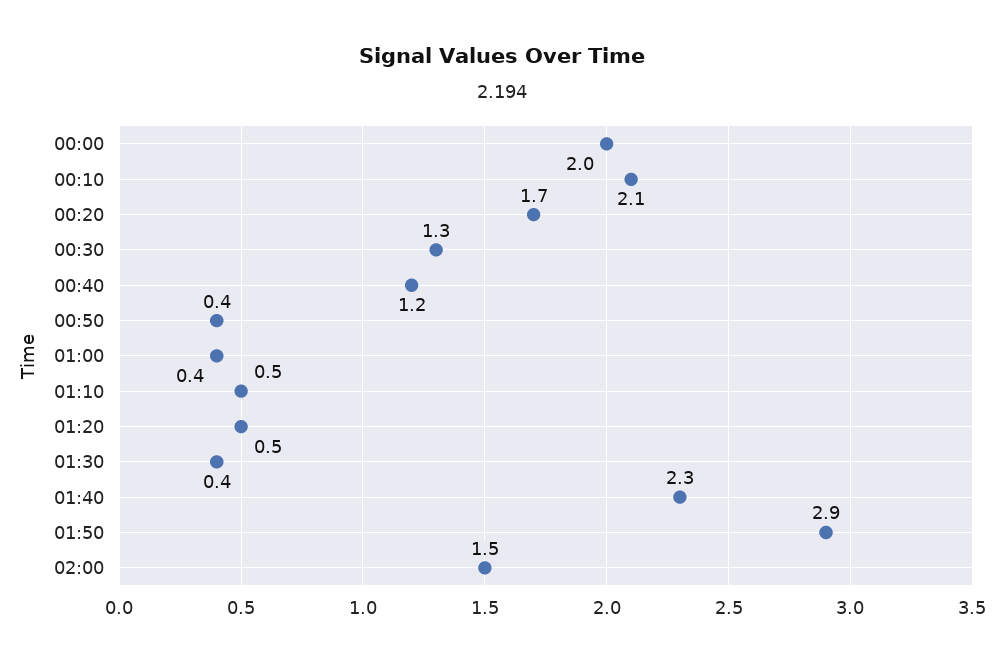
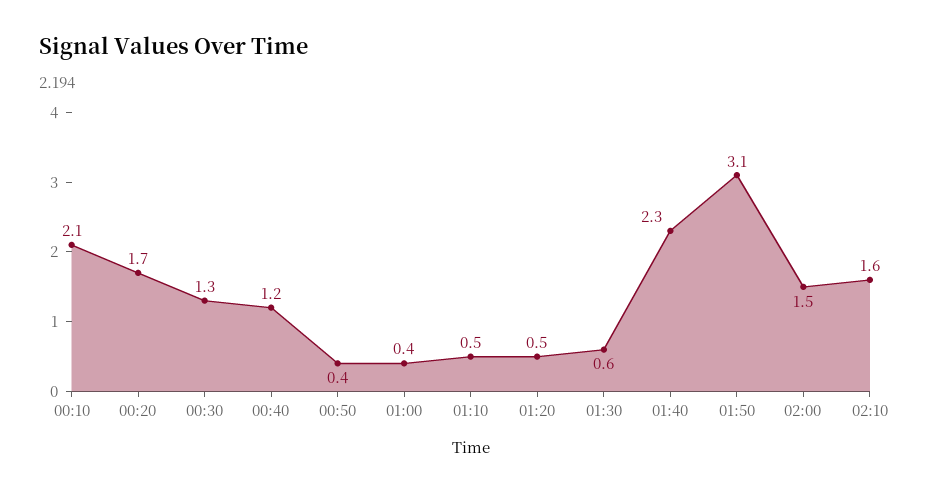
00:00: 2 -> none
01:30: 0.4 -> 0.6
01:50: 2.9 -> 3.1
02:10: none -> 1.6

